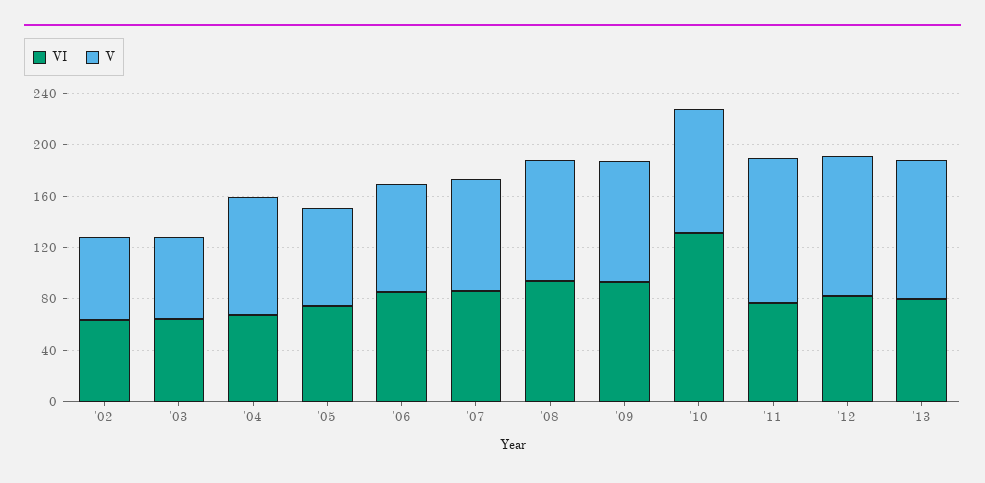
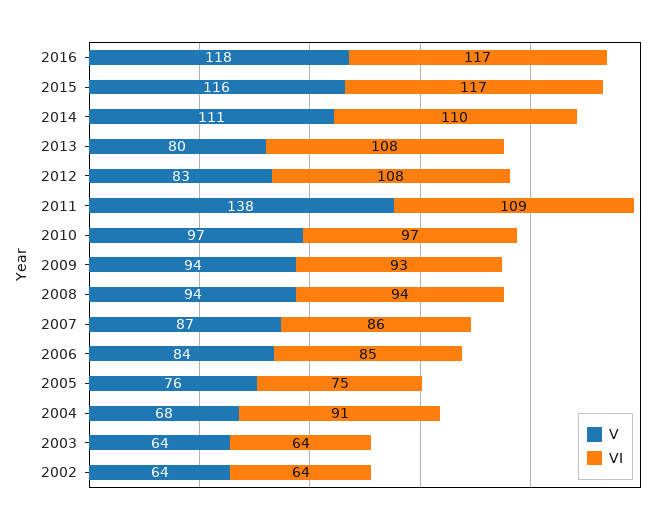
VI, '04: 70 -> 91
V, '04: 90 -> 68
VI, '10: 130 -> 97
VI, '11: 80 -> 109
V, '11: 110 -> 138
VI, '12: 80 -> 108
V, '12: 110 -> 83
VI, '13: 80 -> 108
V, '13: 110 -> 80
V, 2016: none -> 118
VI, 2016: none -> 117
V, 2015: none -> 116
VI, 2015: none -> 117
V, 2014: none -> 111
VI, 2014: none -> 110

